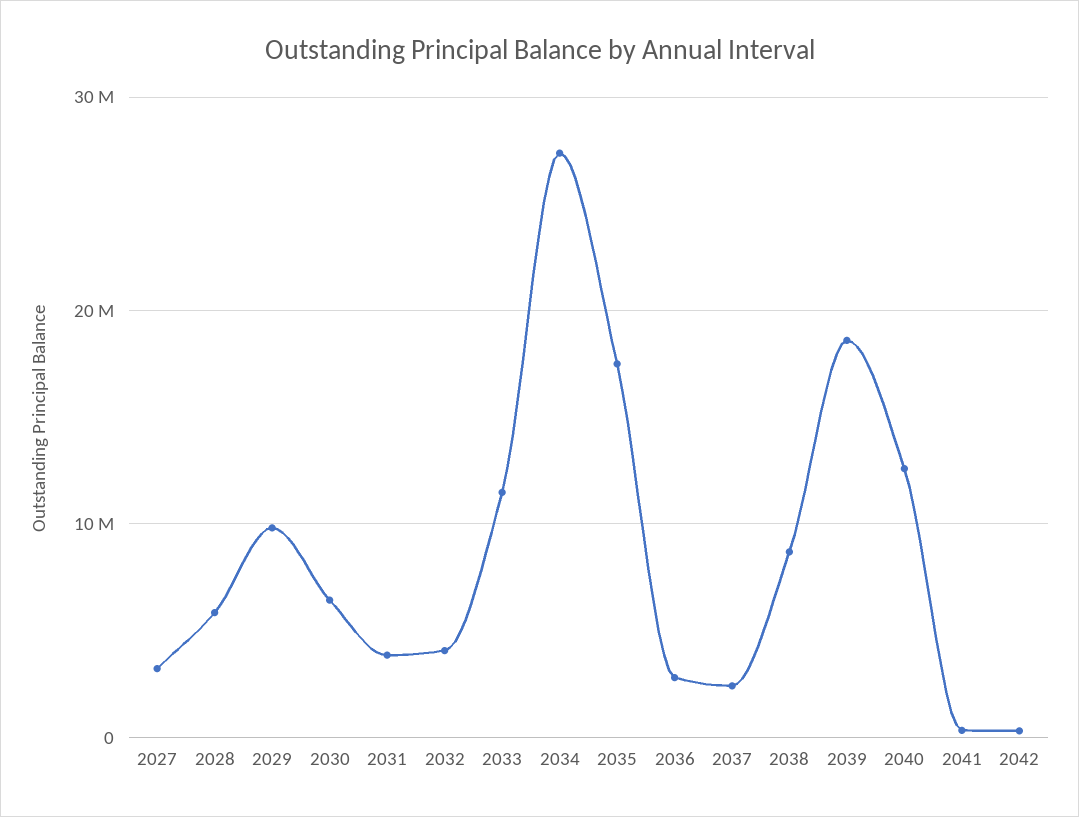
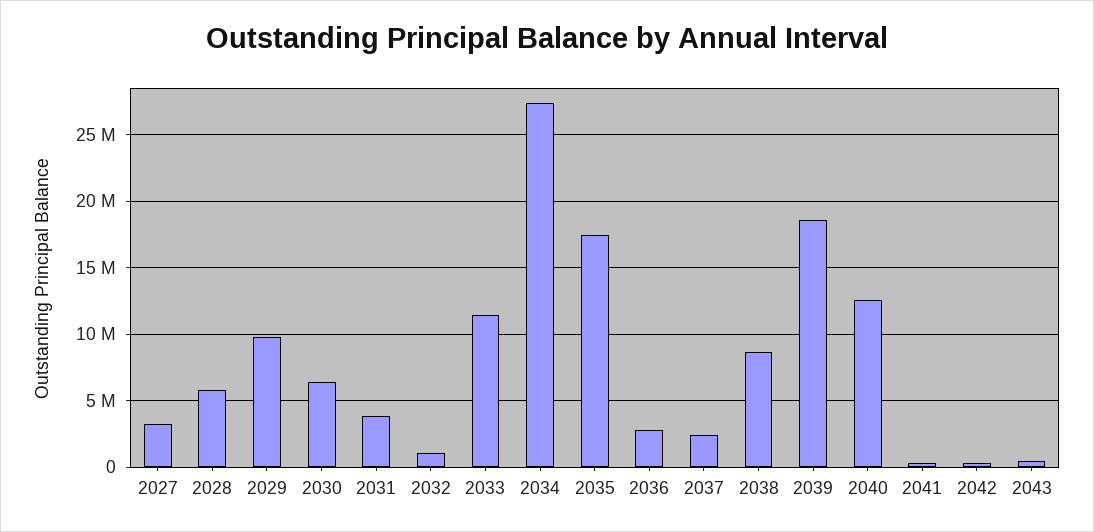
2032: 4000000 -> 1000000
2043: none -> 500000

